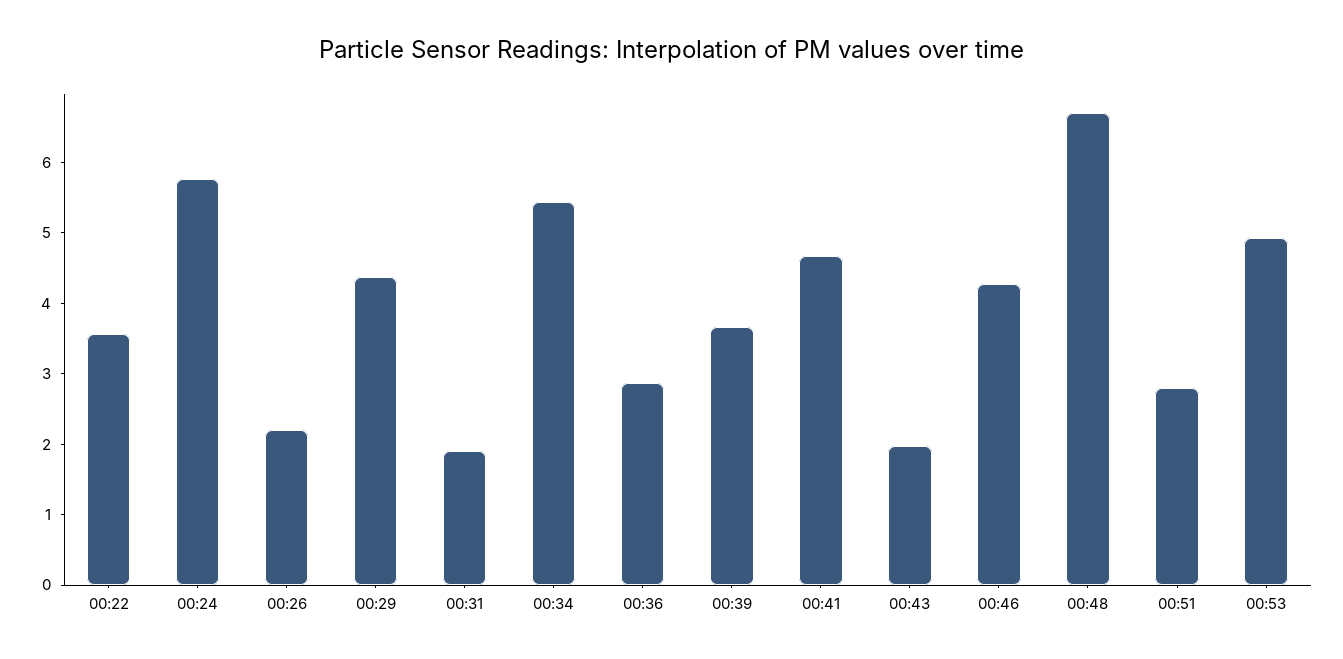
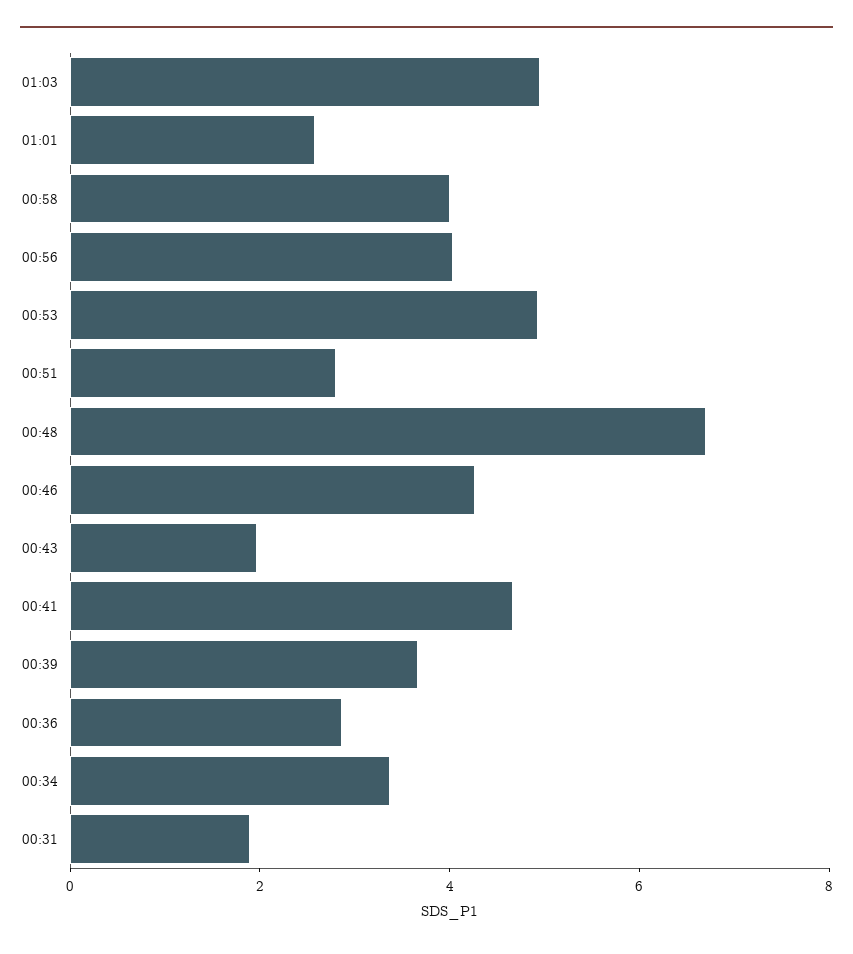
00:22: 3.6 -> none
00:24: 5.8 -> none
00:26: 2.2 -> none
00:29: 4.4 -> none
00:34: 5.4 -> 3.5
01:03: none -> 5
01:01: none -> 2.5
00:58: none -> 4
00:56: none -> 4

